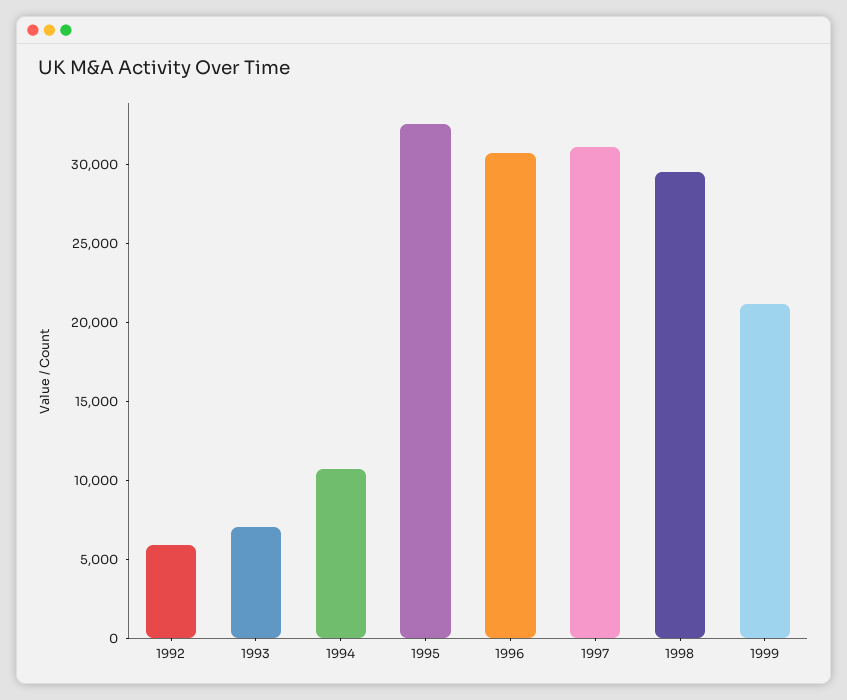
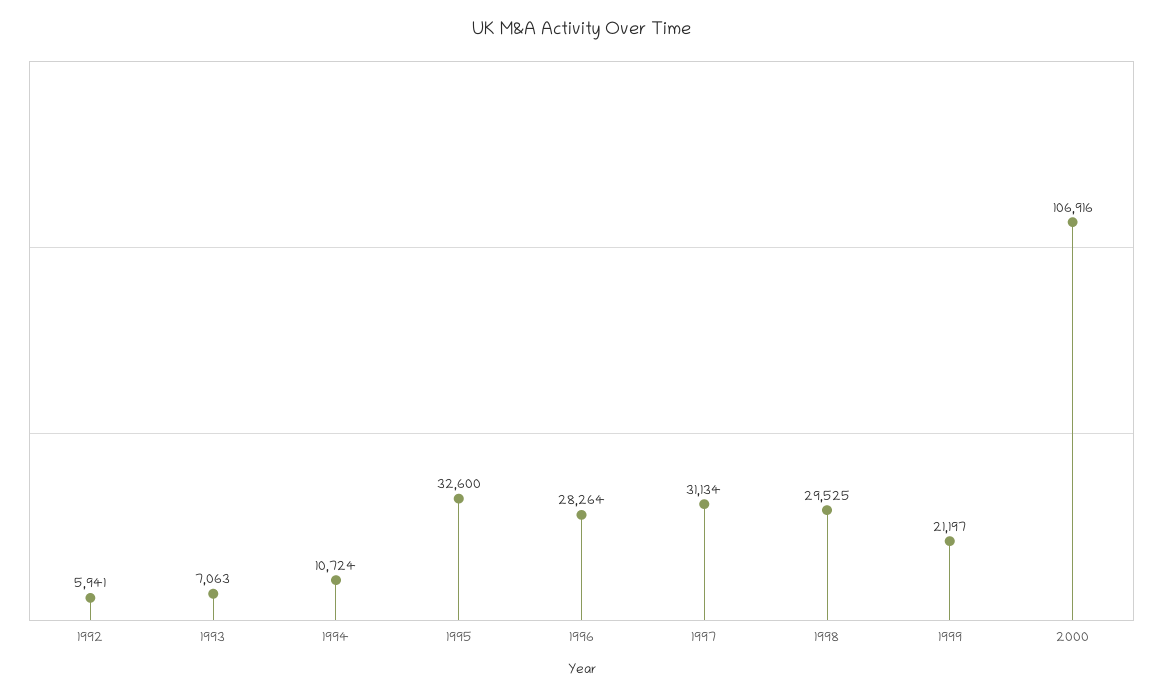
1996: 31000 -> 28264
2000: none -> 106916

